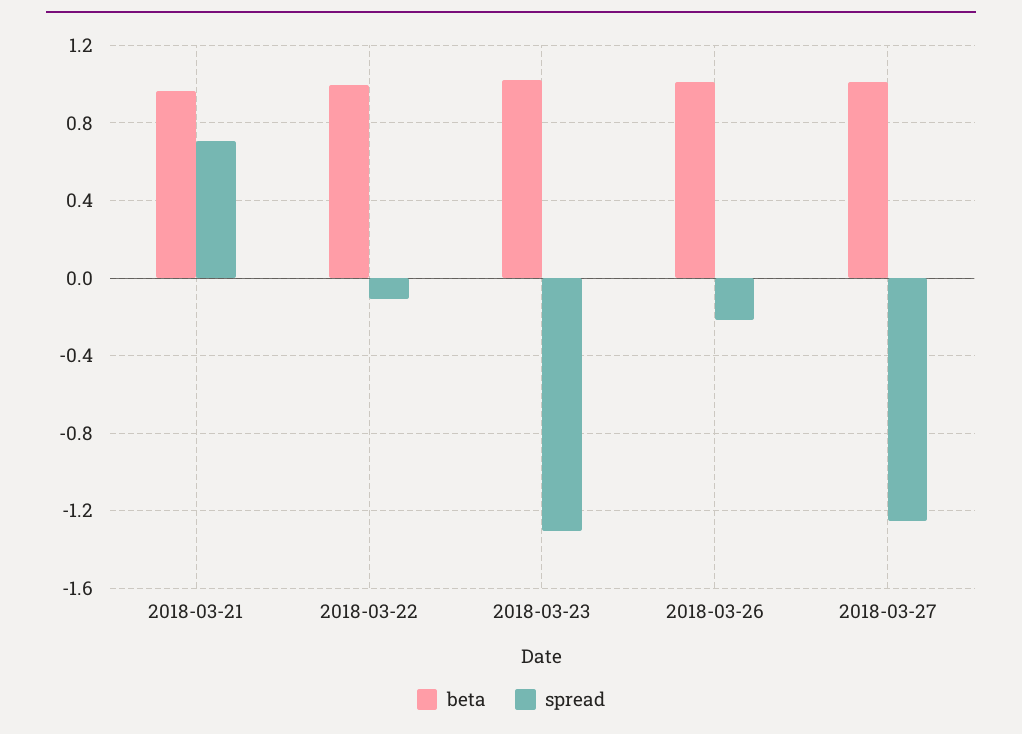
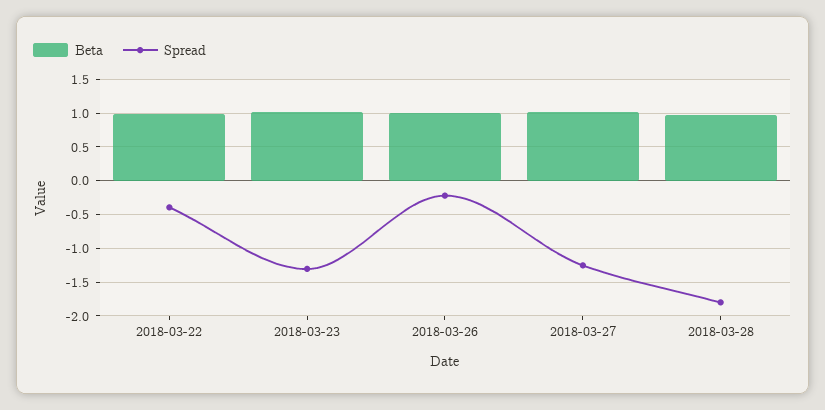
beta, 2018-03-21: 0.95 -> none
spread, 2018-03-21: 0.7 -> none
spread, 2018-03-22: -0.1 -> -0.4
beta, 2018-03-28: none -> 1
spread, 2018-03-28: none -> -1.8

